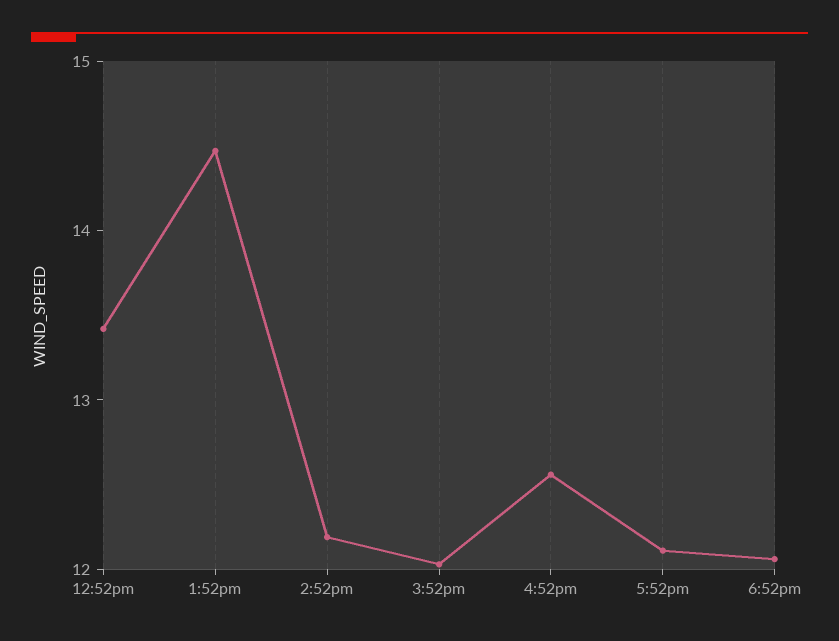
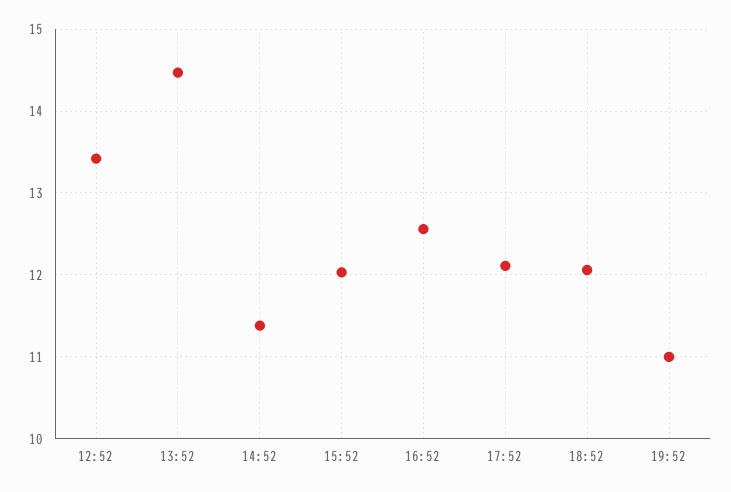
2:52pm: 12.2 -> 11.4
19:52: none -> 11

